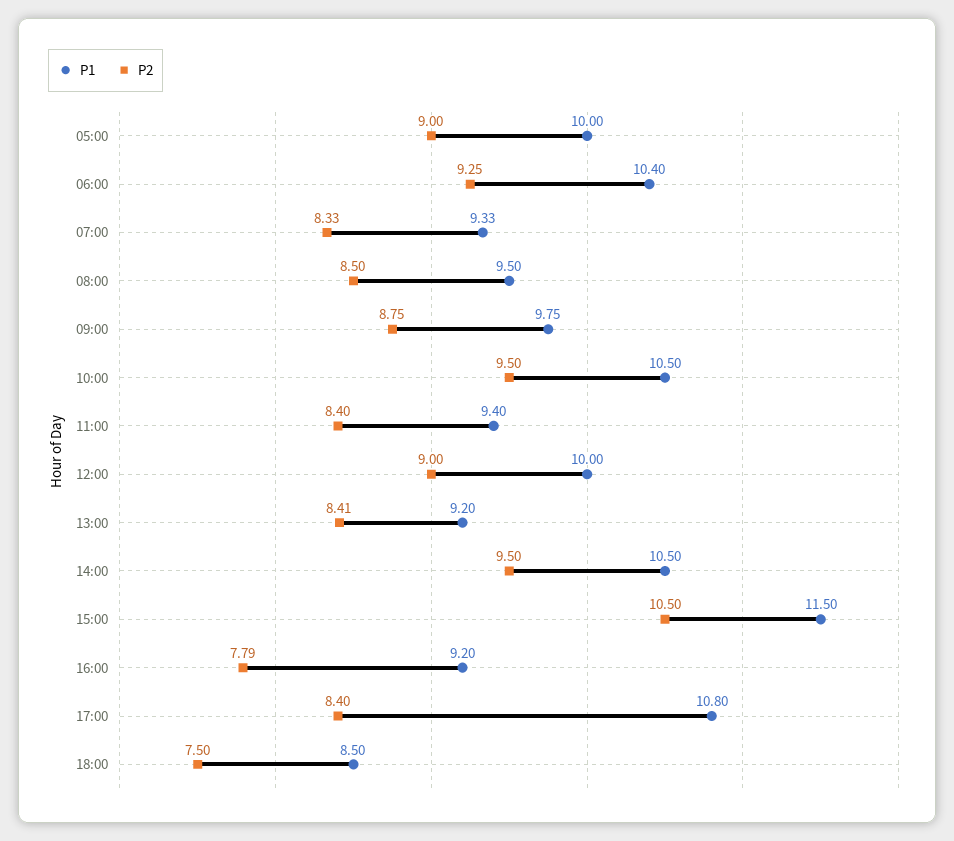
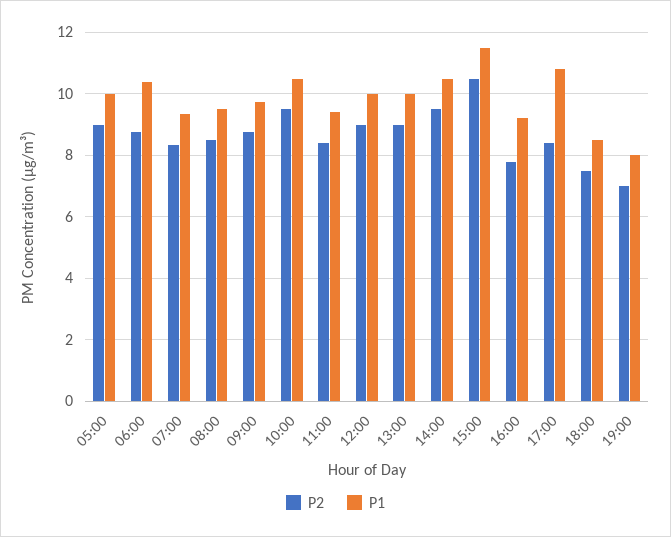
P2, 06:00: 9.25 -> 8.8
P1, 13:00: 9.2 -> 10
P2, 13:00: 8.41 -> 9
P2, 19:00: none -> 7
P1, 19:00: none -> 8

